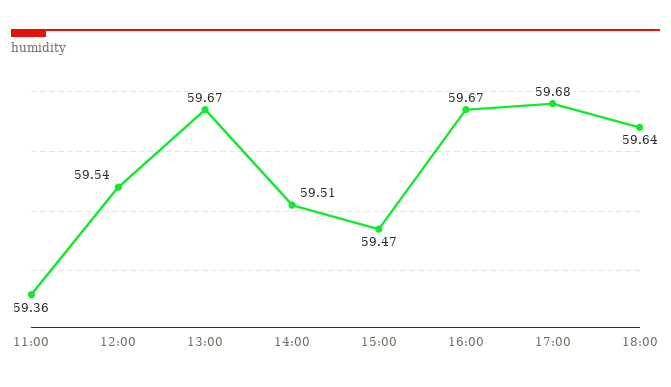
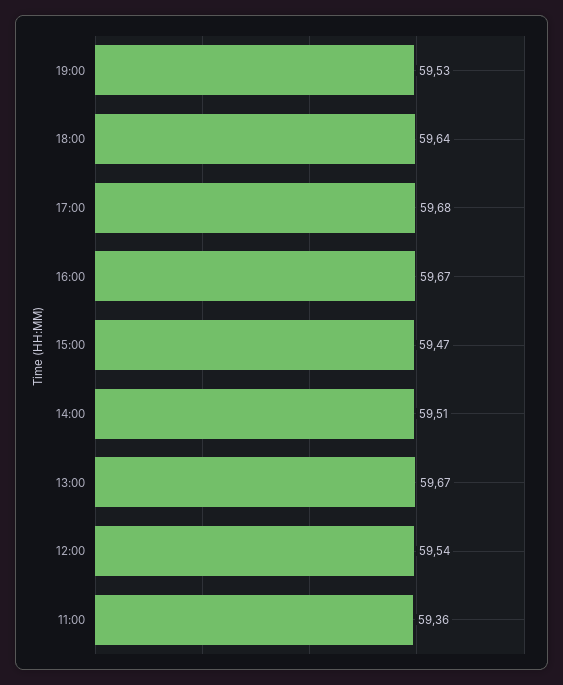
19:00: none -> 59.53

